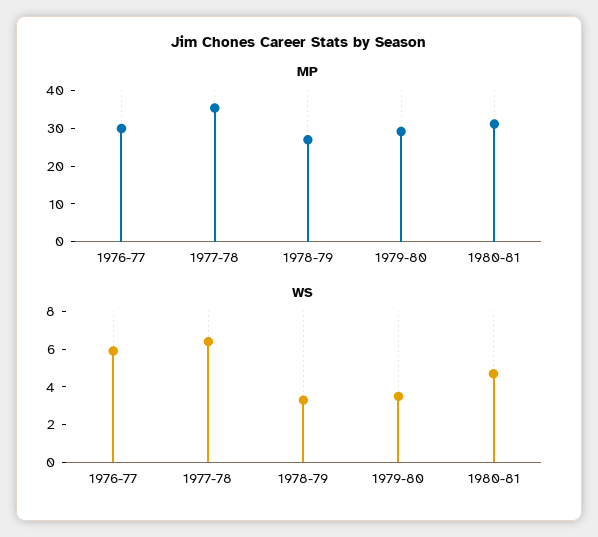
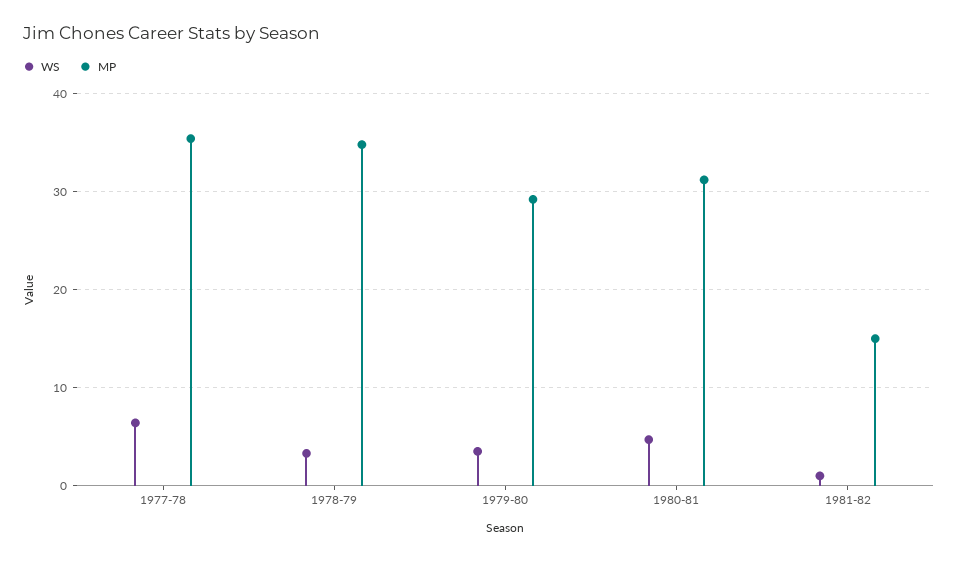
MP, 1976-77: 30 -> none
MP, 1978-79: 27.5 -> 35
WS, 1976-77: 6 -> none
WS, 1981-82: none -> 1
MP, 1981-82: none -> 15

